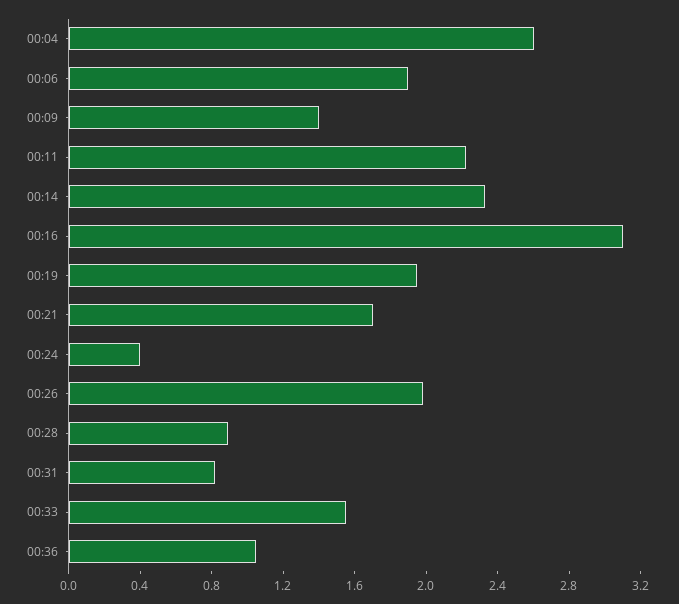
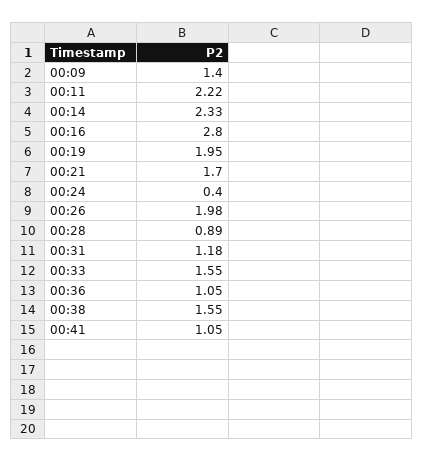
00:04: 2.6 -> none
00:06: 1.9 -> none
00:16: 3.1 -> 2.8
00:31: 0.8 -> 1.18
00:38: none -> 1.55
00:41: none -> 1.05

